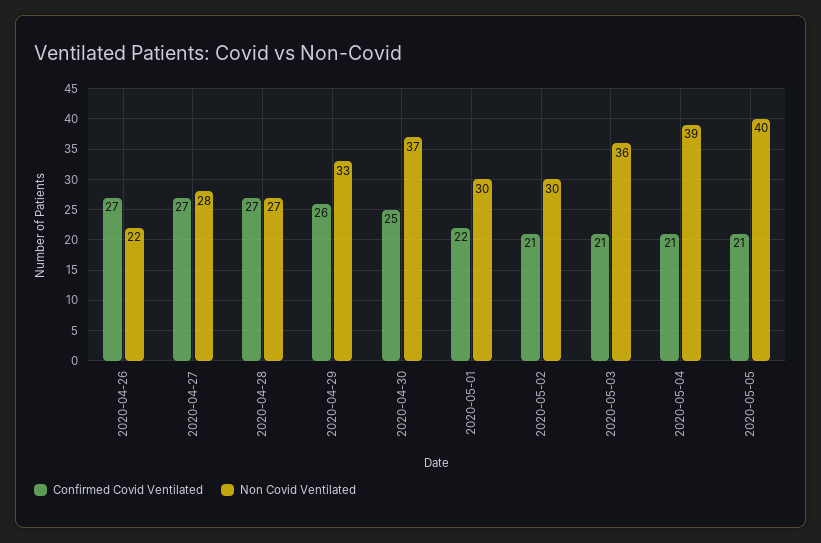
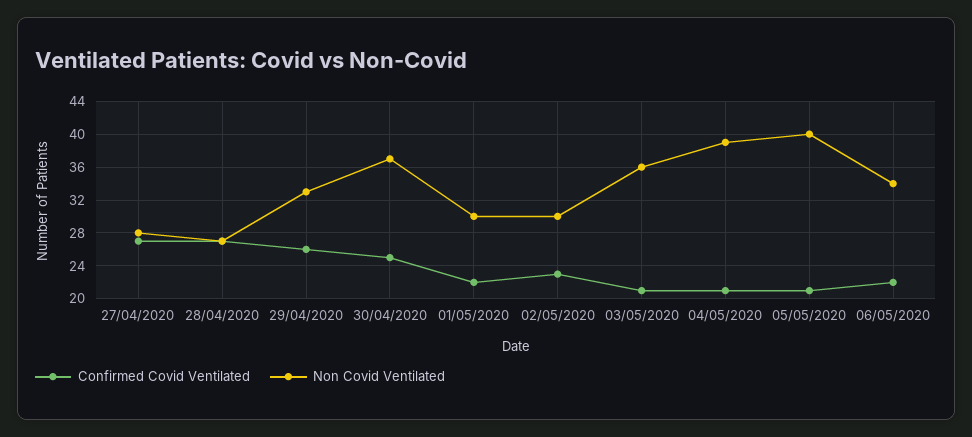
Confirmed Covid Ventilated, 2020-04-26: 27 -> none
Non Covid Ventilated, 2020-04-26: 22 -> none
Confirmed Covid Ventilated, 2020-05-02: 21 -> 23
Confirmed Covid Ventilated, 06/05/2020: none -> 22
Non Covid Ventilated, 06/05/2020: none -> 34

